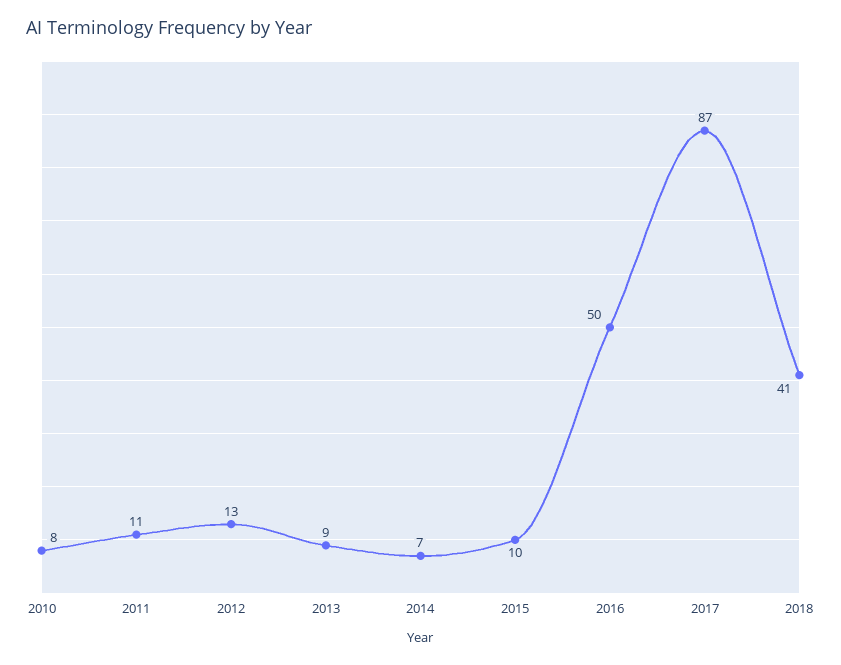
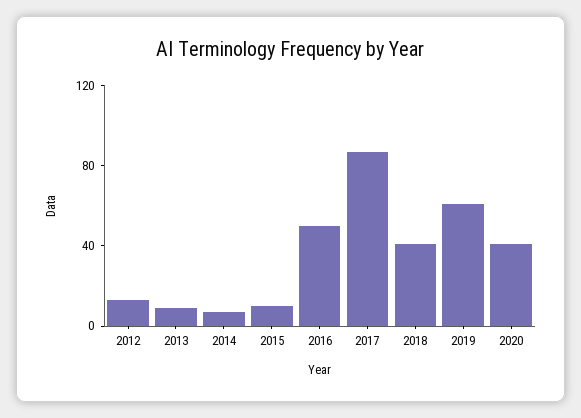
2010: 8 -> none
2011: 11 -> none
2019: none -> 60
2020: none -> 40

